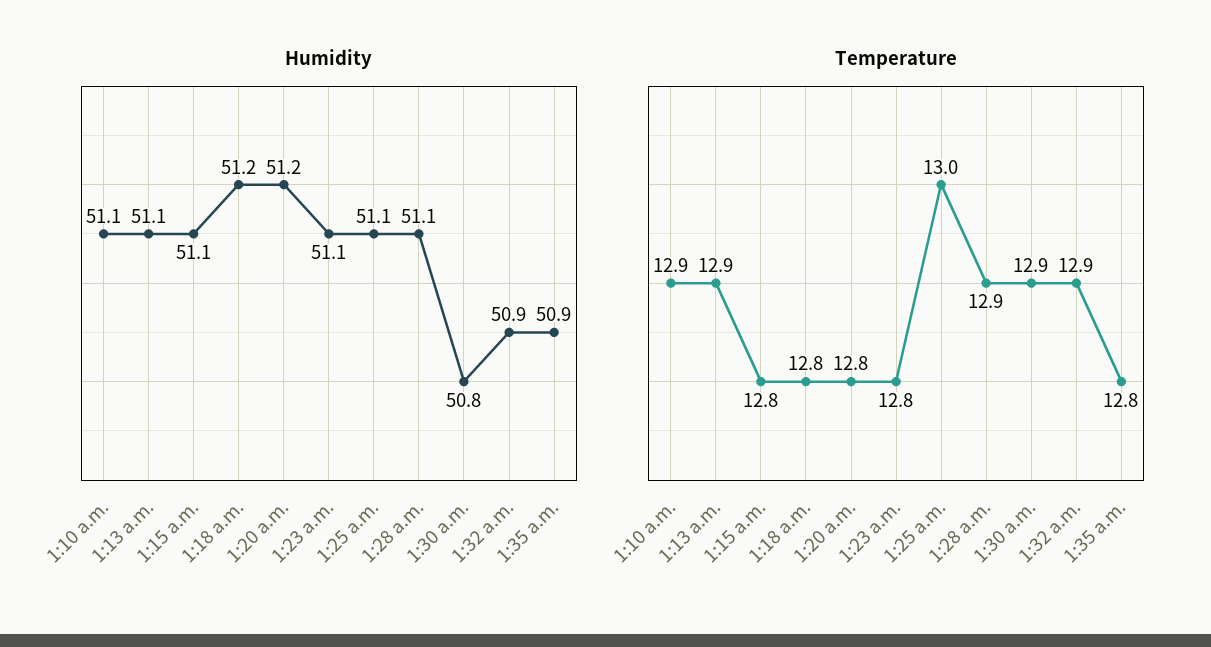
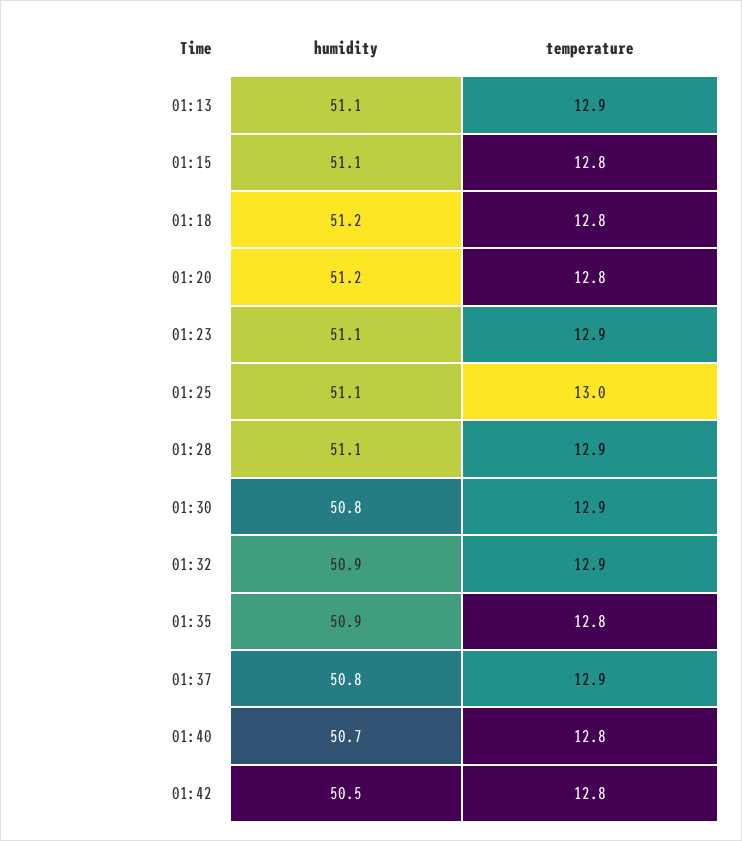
Humidity, 1:10 a.m.: 51.1 -> none
Temperature, 1:10 a.m.: 12.9 -> none
Temperature, 1:23 a.m.: 12.8 -> 12.9
Humidity, 01:37: none -> 50.8
Temperature, 01:37: none -> 12.9
Humidity, 01:40: none -> 50.7
Temperature, 01:40: none -> 12.8
Humidity, 01:42: none -> 50.5
Temperature, 01:42: none -> 12.8

